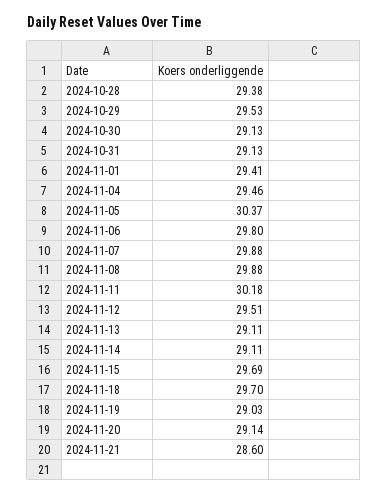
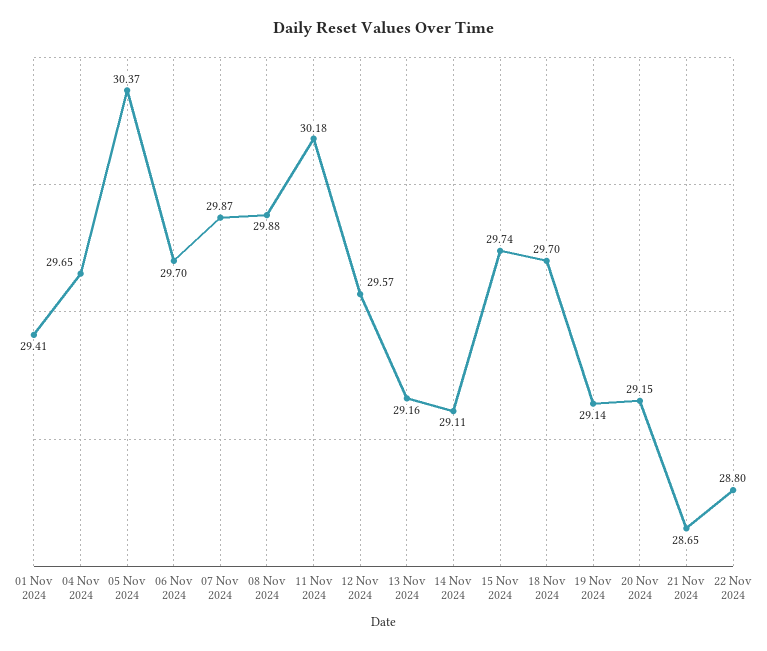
2024-10-28: 29.38 -> none
2024-10-29: 29.53 -> none
2024-10-30: 29.13 -> none
2024-10-31: 29.13 -> none
2024-11-04: 29.46 -> 29.65
2024-11-06: 29.8 -> 29.7
2024-11-07: 29.88 -> 29.87
2024-11-12: 29.51 -> 29.57
2024-11-13: 29.11 -> 29.16
2024-11-15: 29.69 -> 29.74
2024-11-19: 29.03 -> 29.14
2024-11-20: 29.14 -> 29.15
2024-11-21: 28.6 -> 28.65
22 Nov 2024: none -> 28.8

